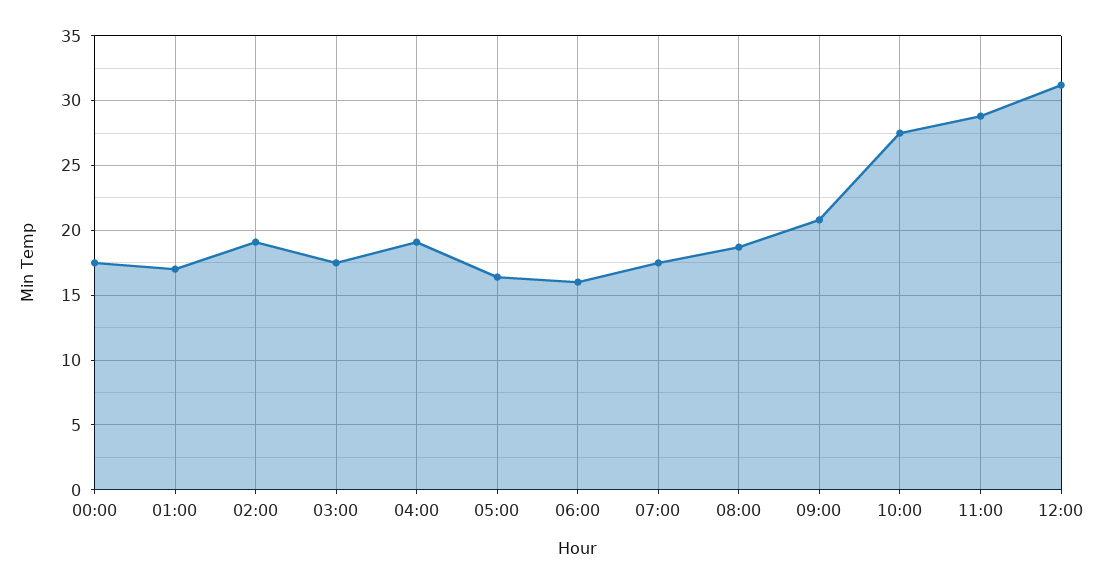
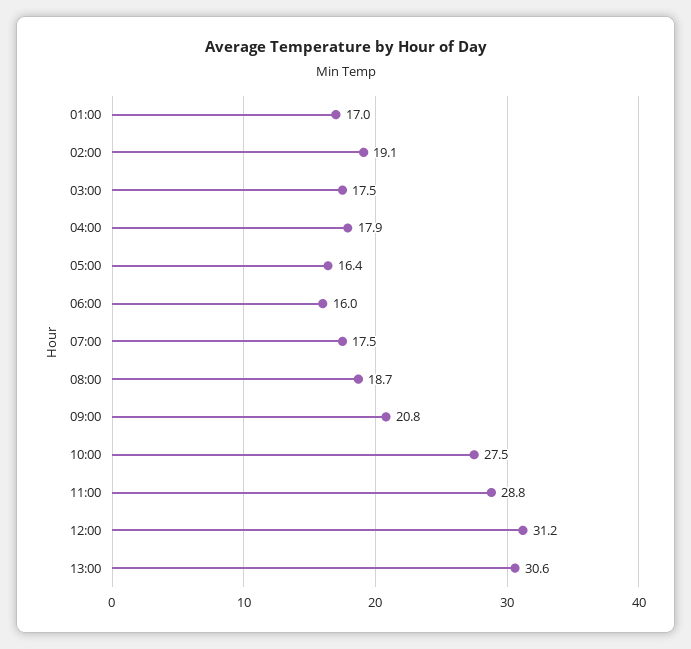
00:00: 17.5 -> none
04:00: 19 -> 17.9
13:00: none -> 30.6

